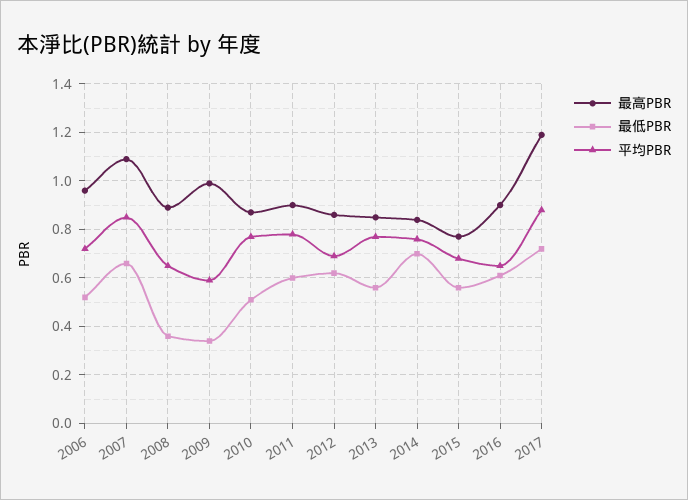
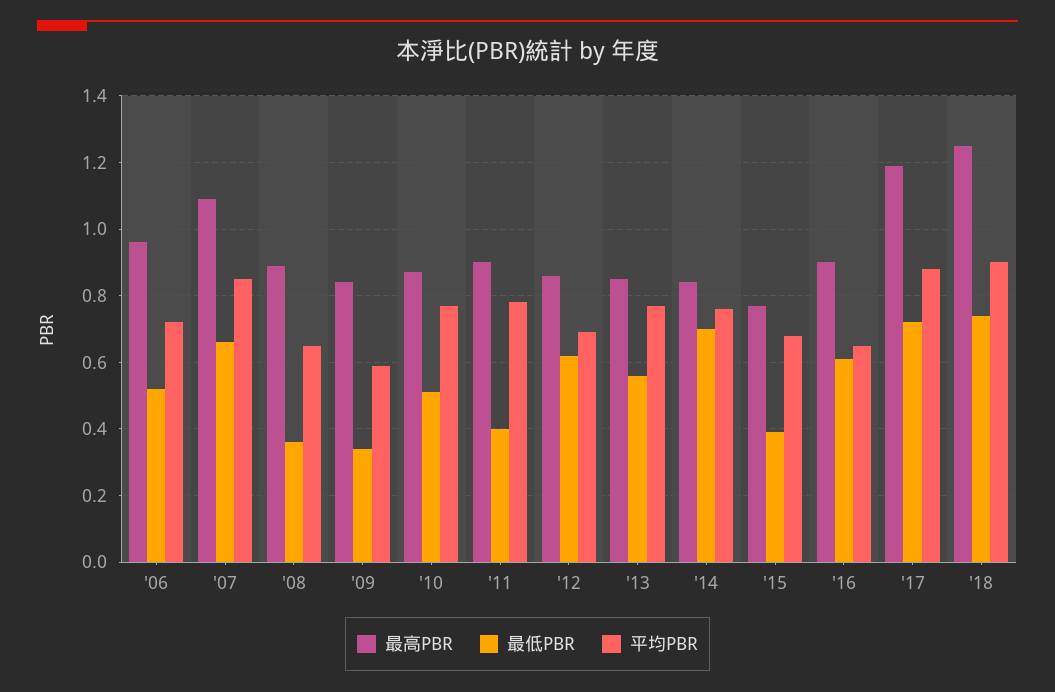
最高PBR, 2009: 1 -> 0.85
最低PBR, 2011: 0.6 -> 0.4
最低PBR, 2015: 0.55 -> 0.4
最高PBR, '18: none -> 1.25
最低PBR, '18: none -> 0.75
平均PBR, '18: none -> 0.9

